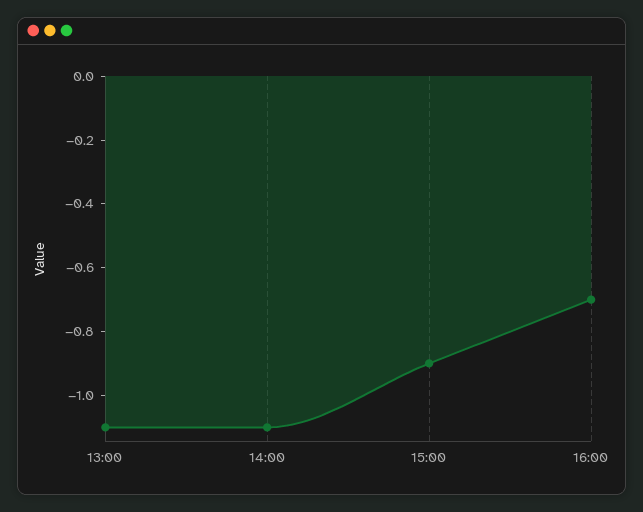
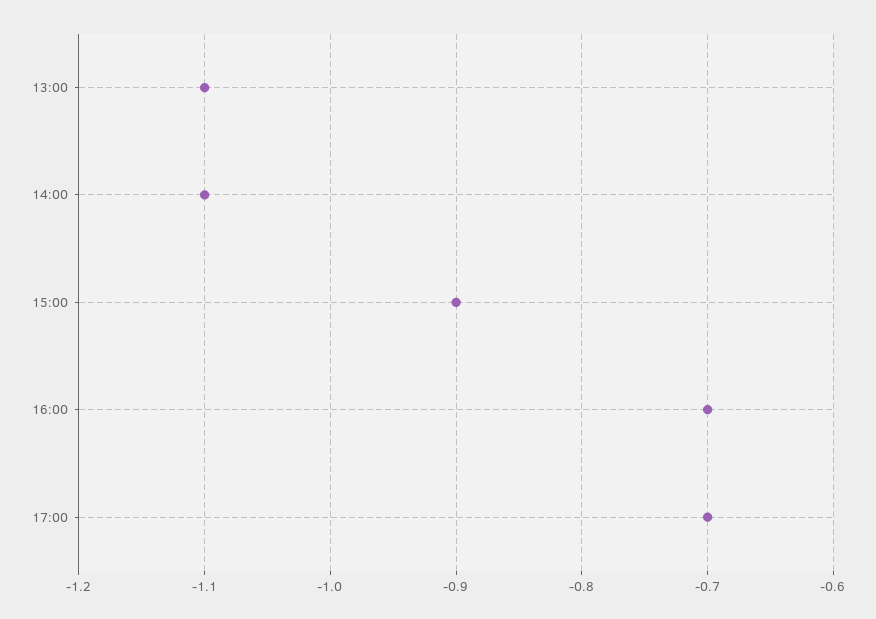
17:00: none -> -0.7

